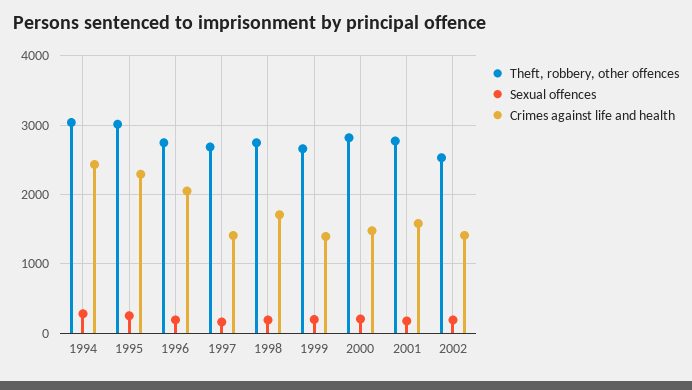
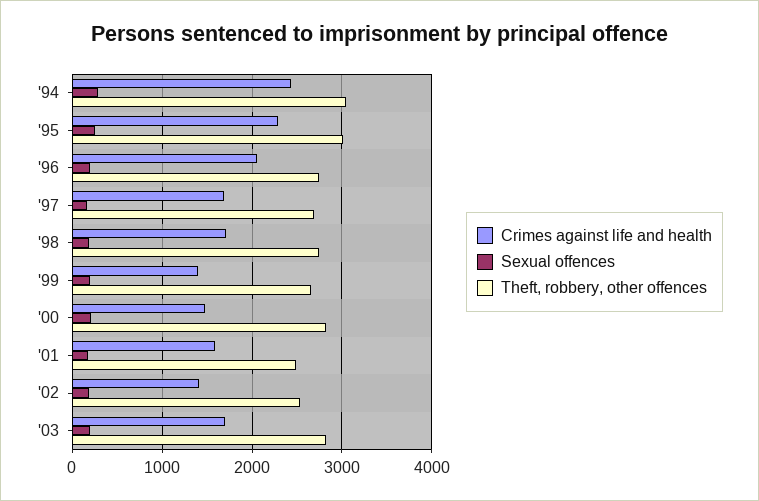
Crimes against life and health, 1997: 1400 -> 1700
Theft, robbery, other offences, 2001: 2800 -> 2500
Crimes against life and health, '03: none -> 1700
Sexual offences, '03: none -> 200
Theft, robbery, other offences, '03: none -> 2800

